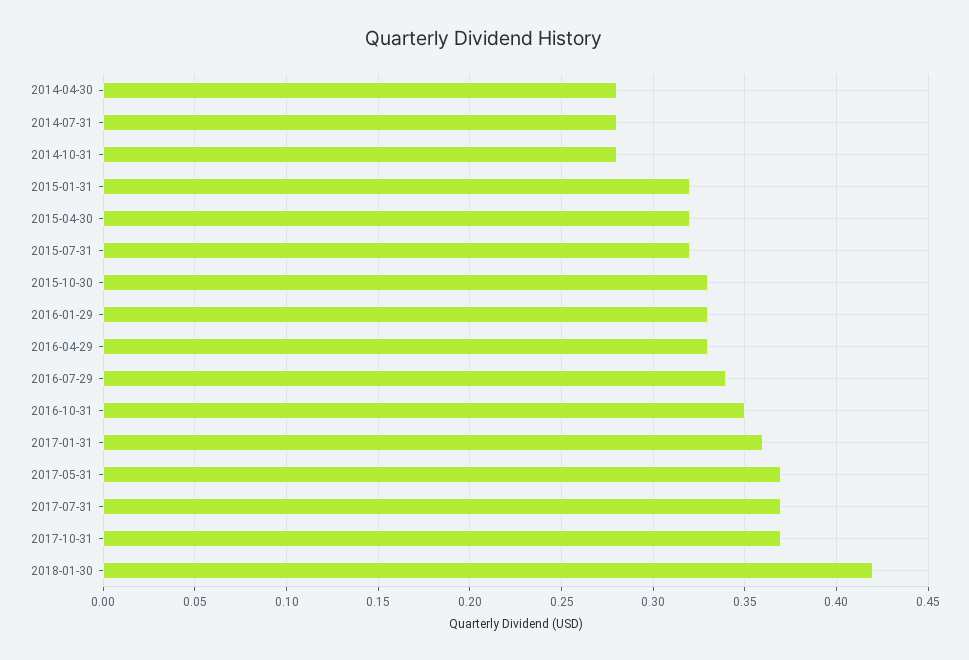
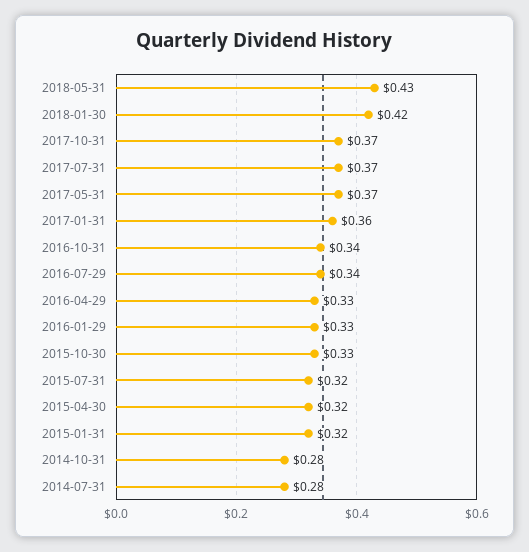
2014-04-30: 0.28 -> none
2016-10-31: 0.35 -> 0.34
2018-05-31: none -> 0.43

